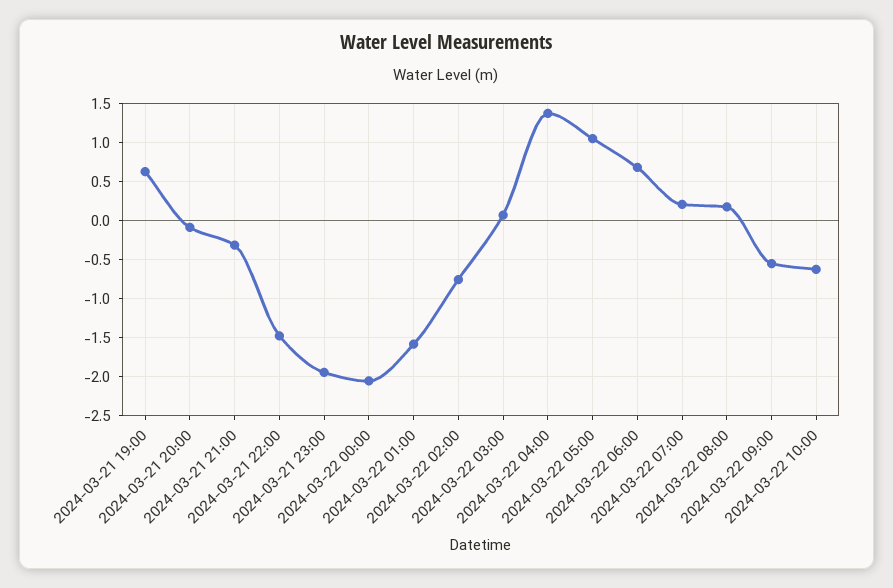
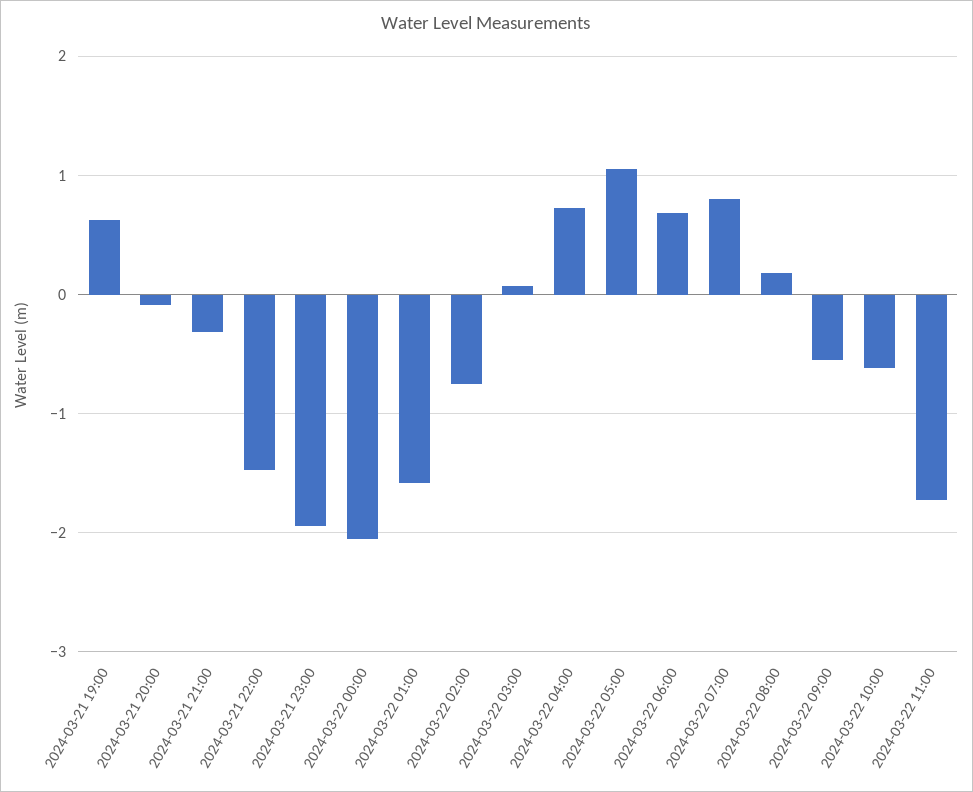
2024-03-22 04:00: 1.4 -> 0.7
2024-03-22 07:00: 0.2 -> 0.8
2024-03-22 11:00: none -> -1.7

